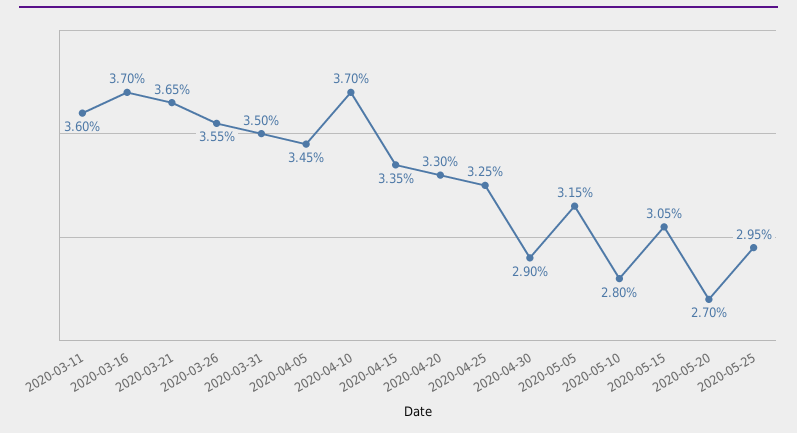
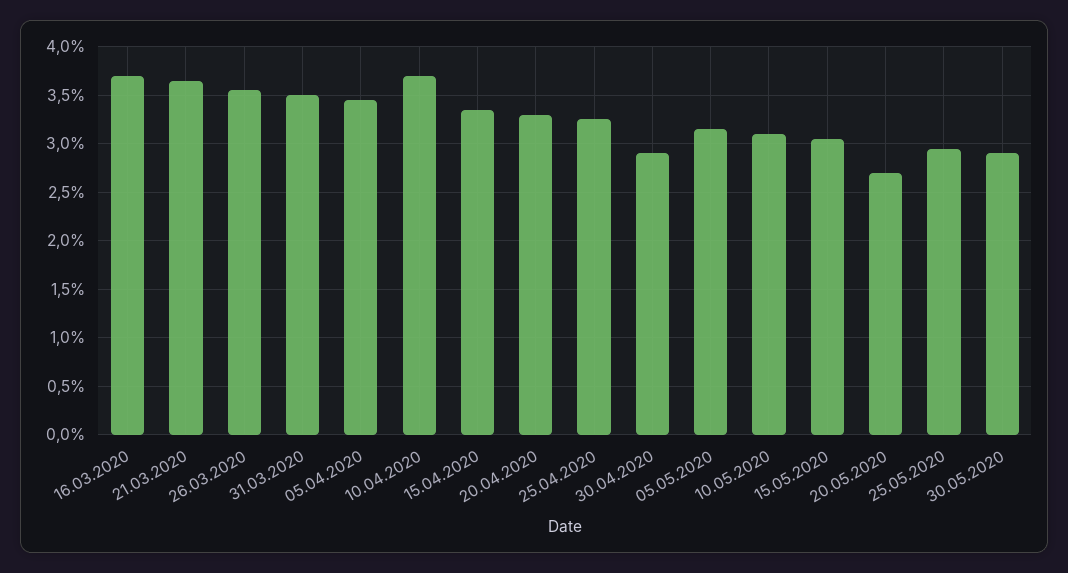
2020-03-11: 3.6 -> none
2020-05-10: 2.8 -> 3.1
30.05.2020: none -> 2.9

